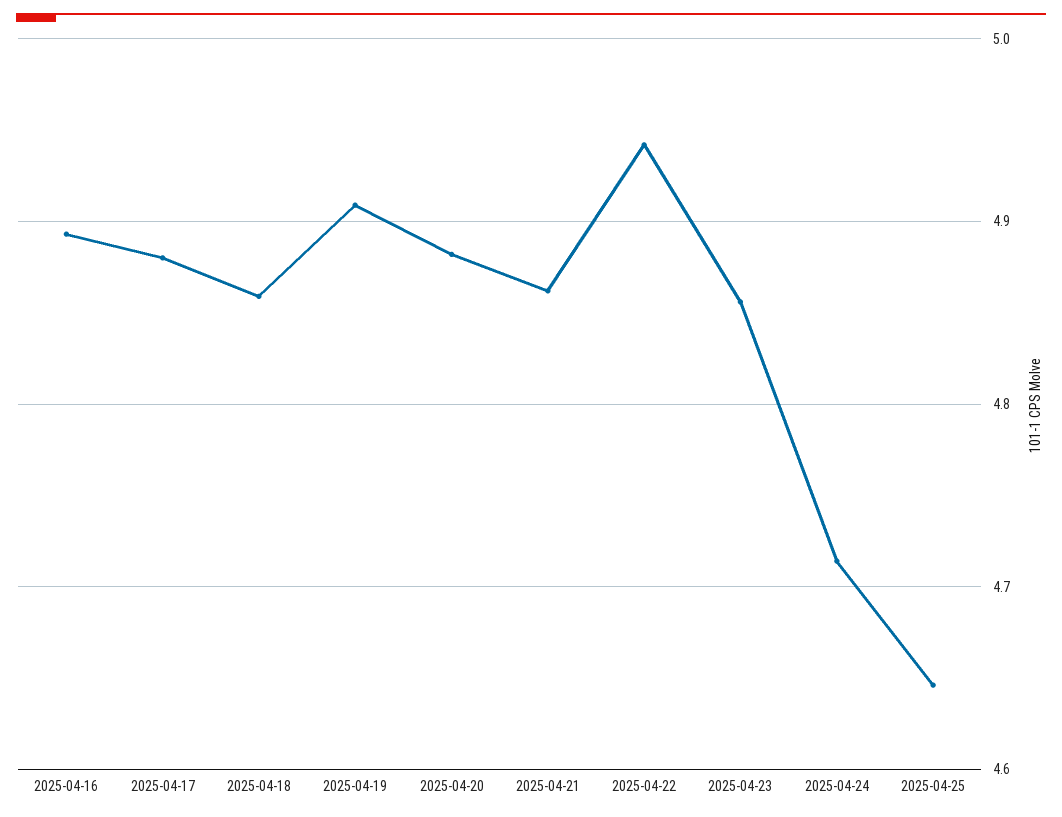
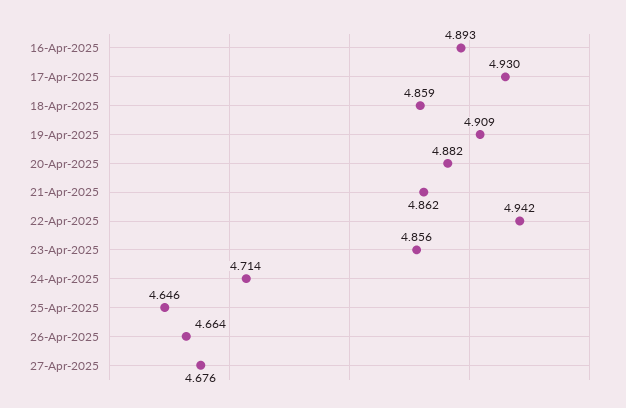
2025-04-17: 4.88 -> 4.93
26-Apr-2025: none -> 4.664
27-Apr-2025: none -> 4.676

